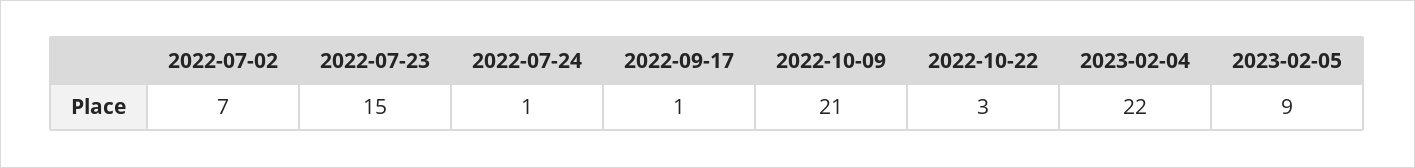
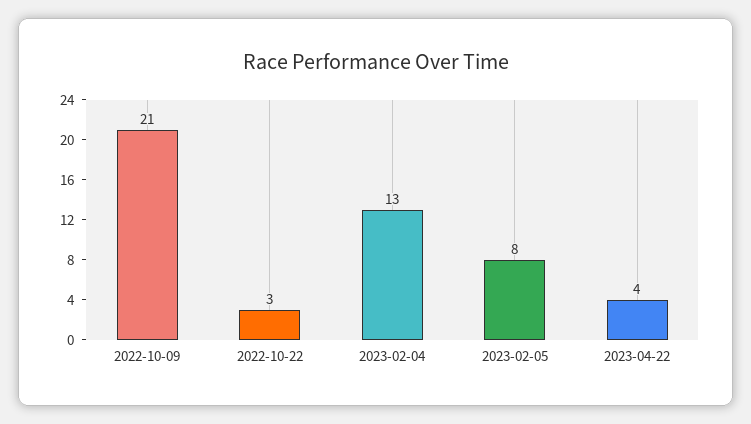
2022-07-02: 7 -> none
2022-07-23: 15 -> none
2022-07-24: 1 -> none
2022-09-17: 1 -> none
2023-02-04: 22 -> 13
2023-02-05: 9 -> 8
2023-04-22: none -> 4

